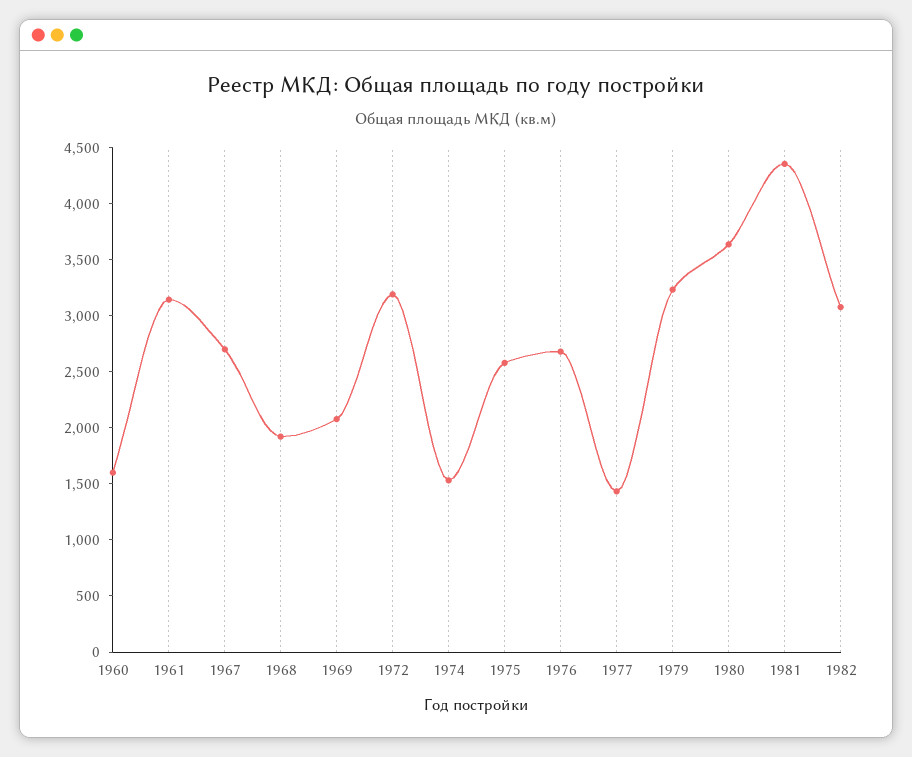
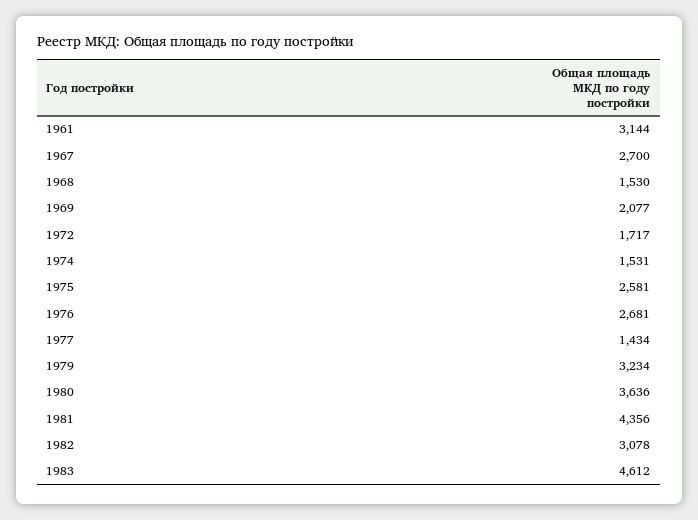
1960: 1600 -> none
1968: 1900 -> 1530
1972: 3200 -> 1717
1983: none -> 4612

